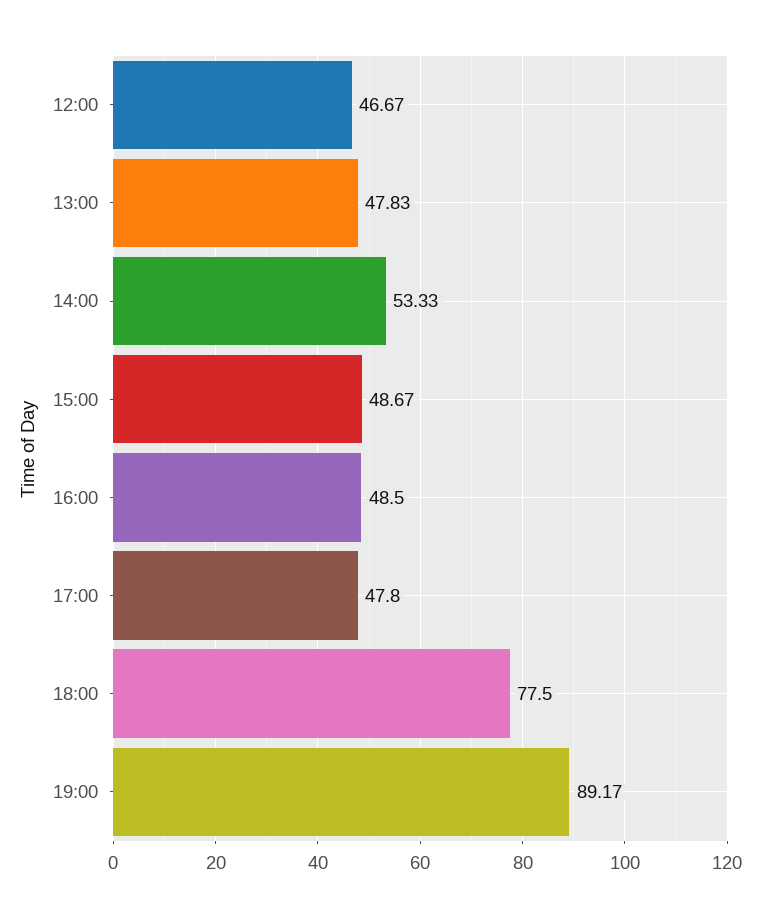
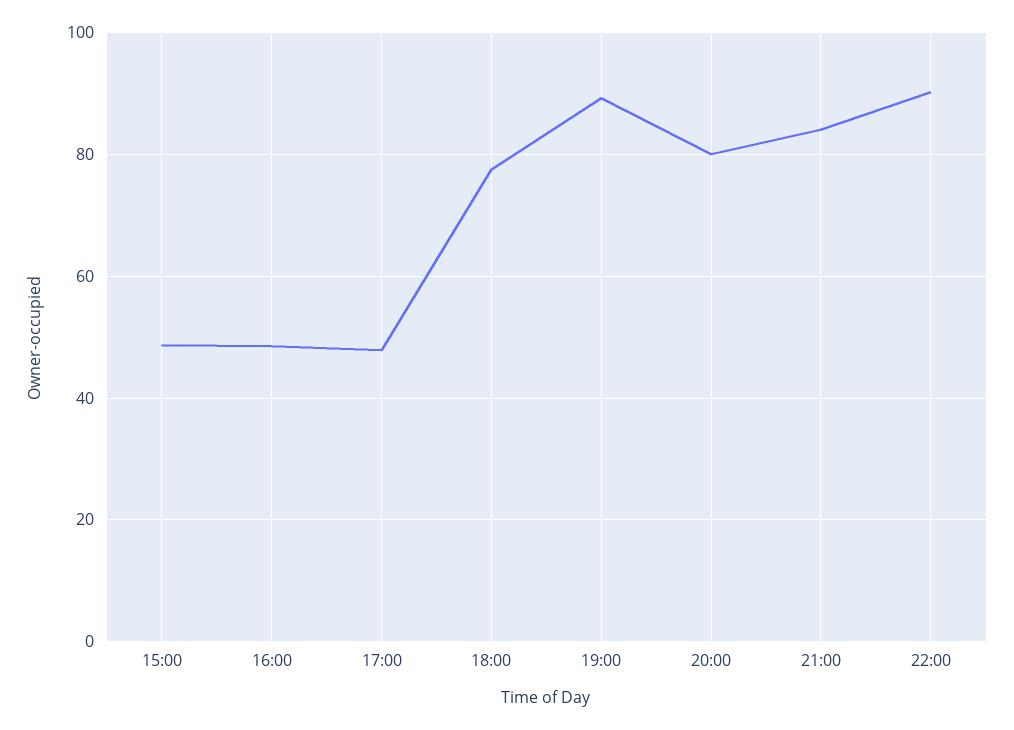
12:00: 46.67 -> none
13:00: 47.83 -> none
14:00: 53.33 -> none
20:00: none -> 80
21:00: none -> 84
22:00: none -> 90

